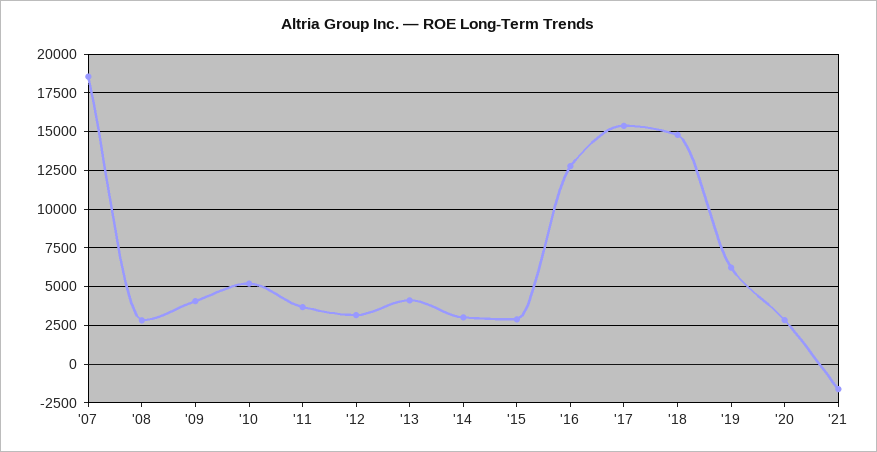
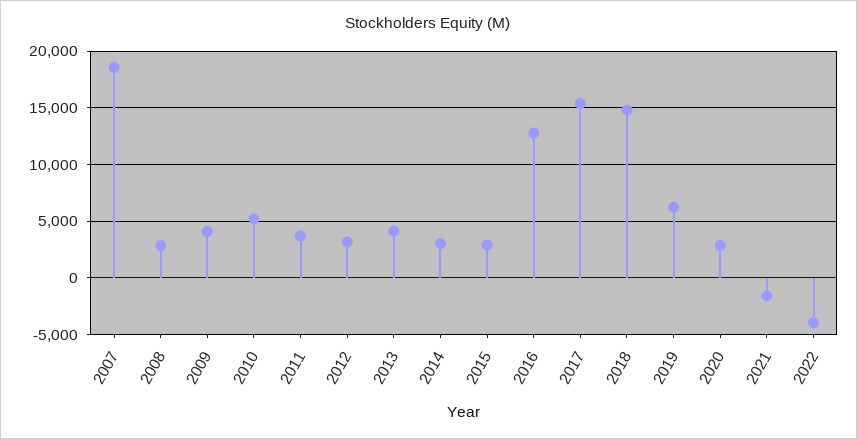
2022: none -> -4000

